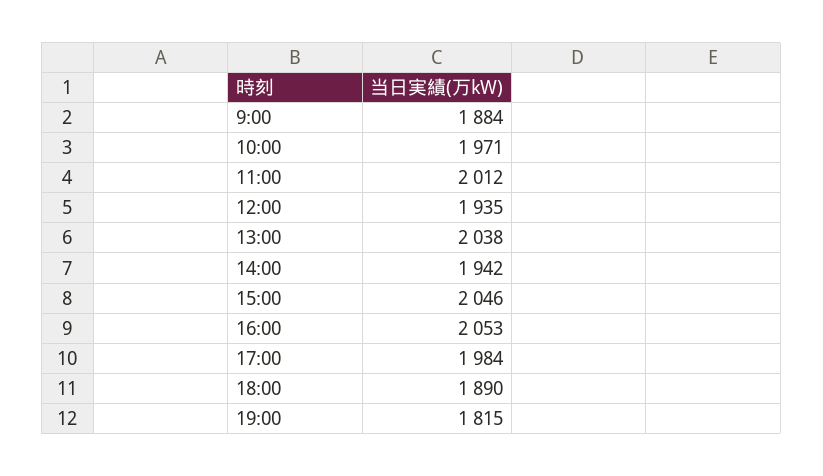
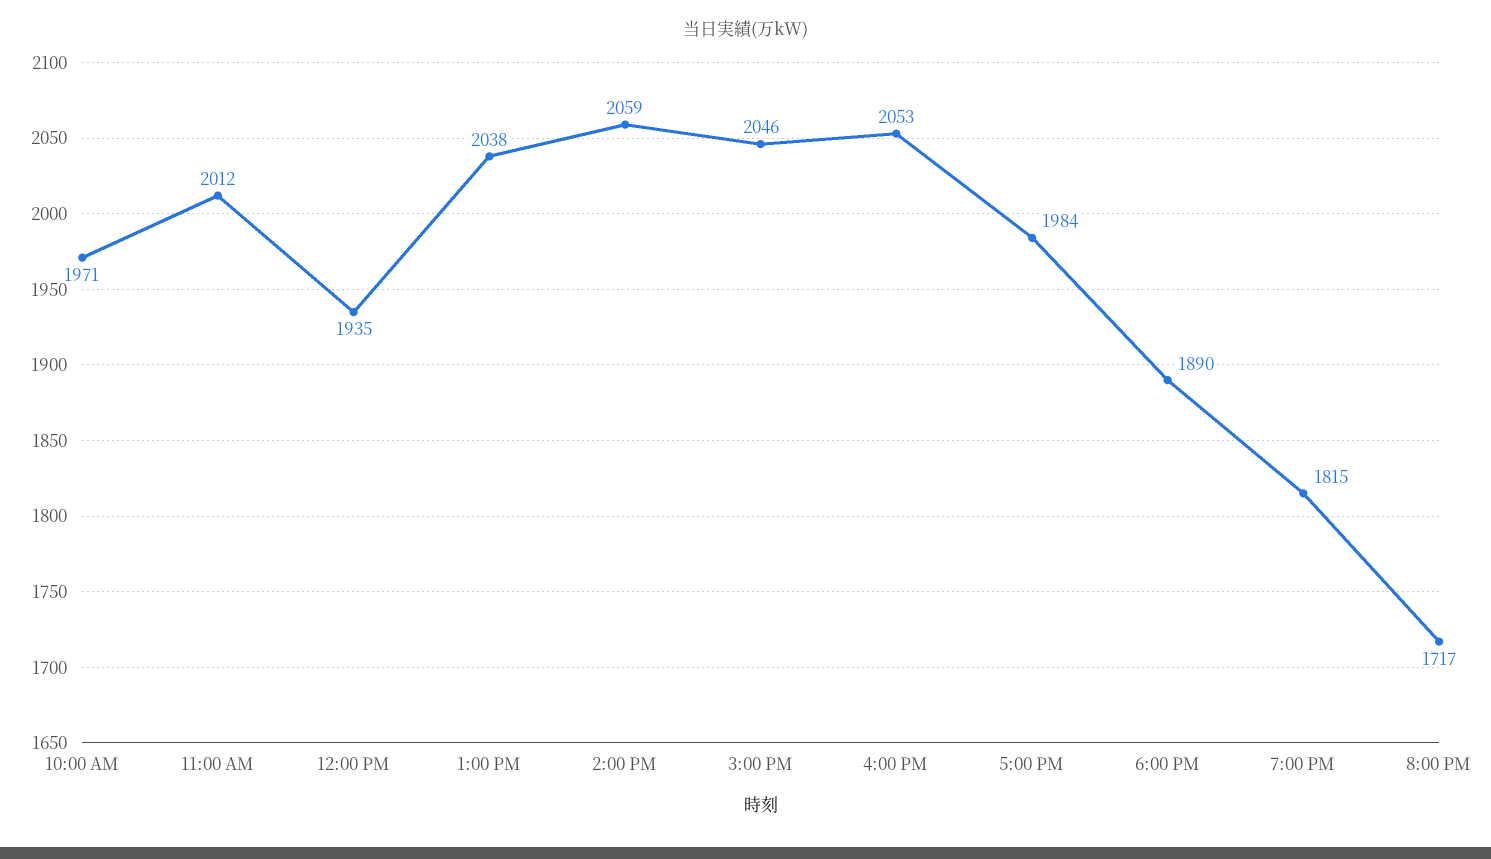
9:00: 1884 -> none
14:00: 1942 -> 2059
8:00 PM: none -> 1717

